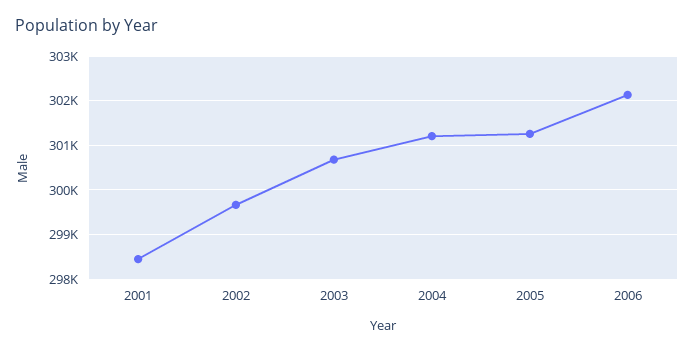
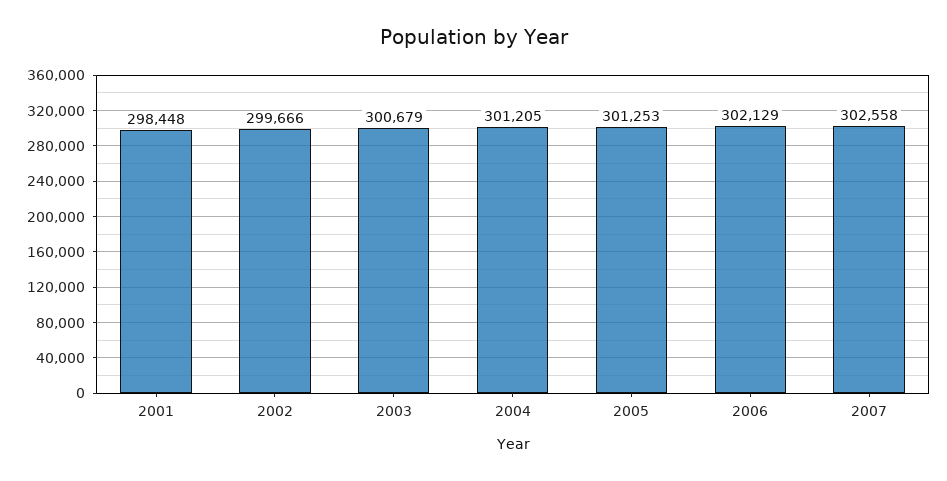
2007: none -> 302558

